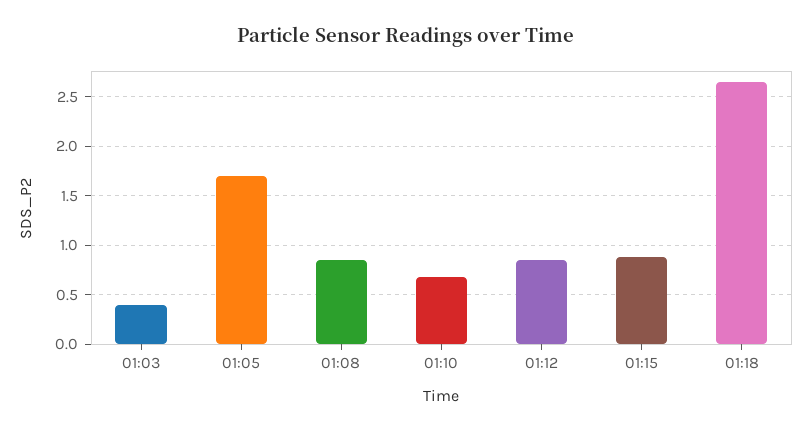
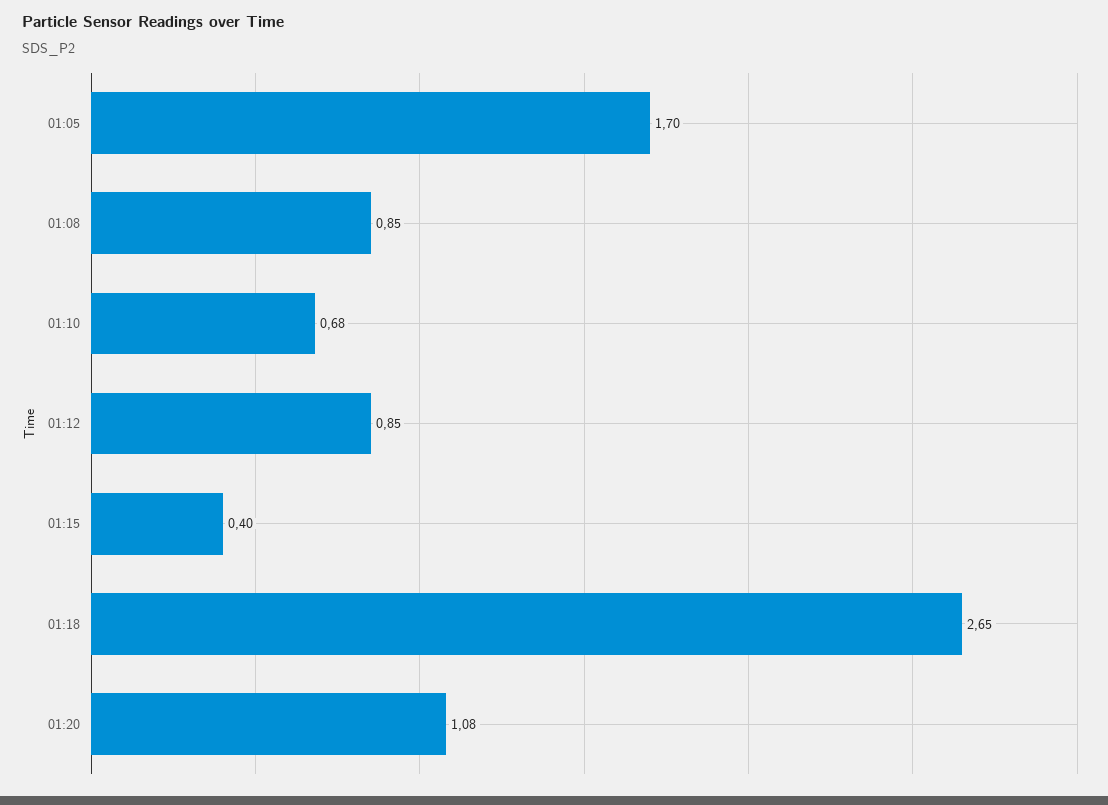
01:03: 0.4 -> none
01:15: 0.9 -> 0.4
01:20: none -> 1.08

